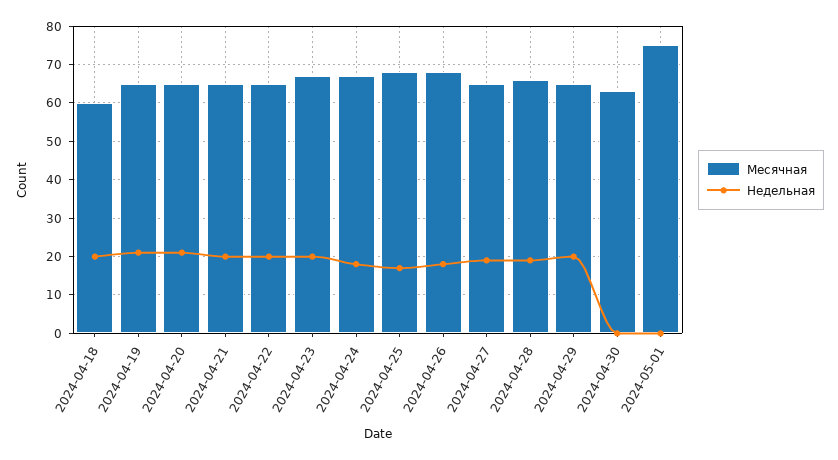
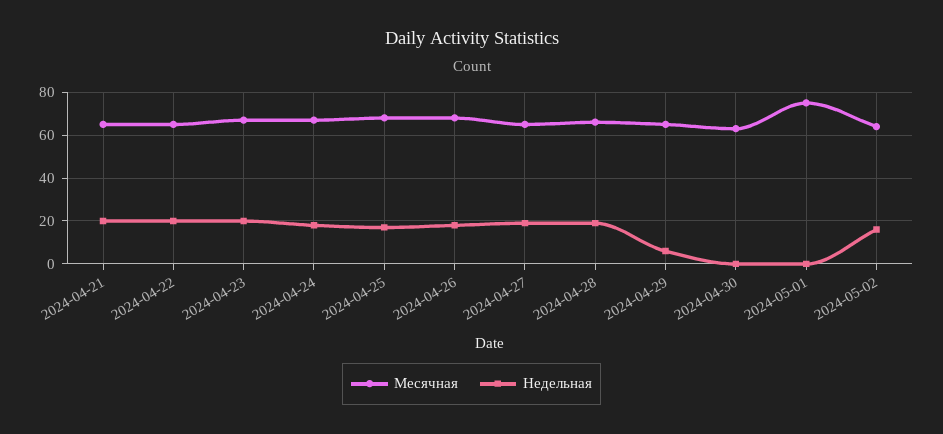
Месячная, 2024-04-18: 60 -> none
Недельная, 2024-04-18: 20 -> none
Месячная, 2024-04-19: 65 -> none
Недельная, 2024-04-19: 20 -> none
Месячная, 2024-04-20: 65 -> none
Недельная, 2024-04-20: 20 -> none
Недельная, 2024-04-29: 20 -> 5
Месячная, 2024-05-02: none -> 65
Недельная, 2024-05-02: none -> 15

